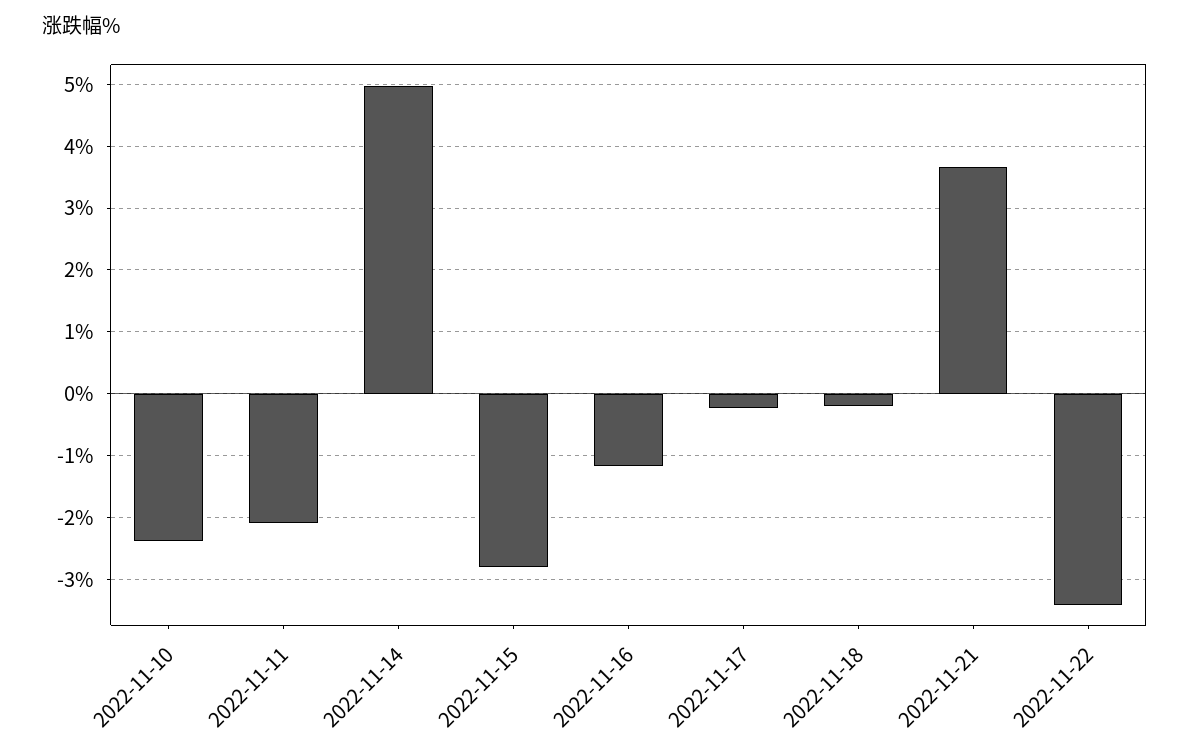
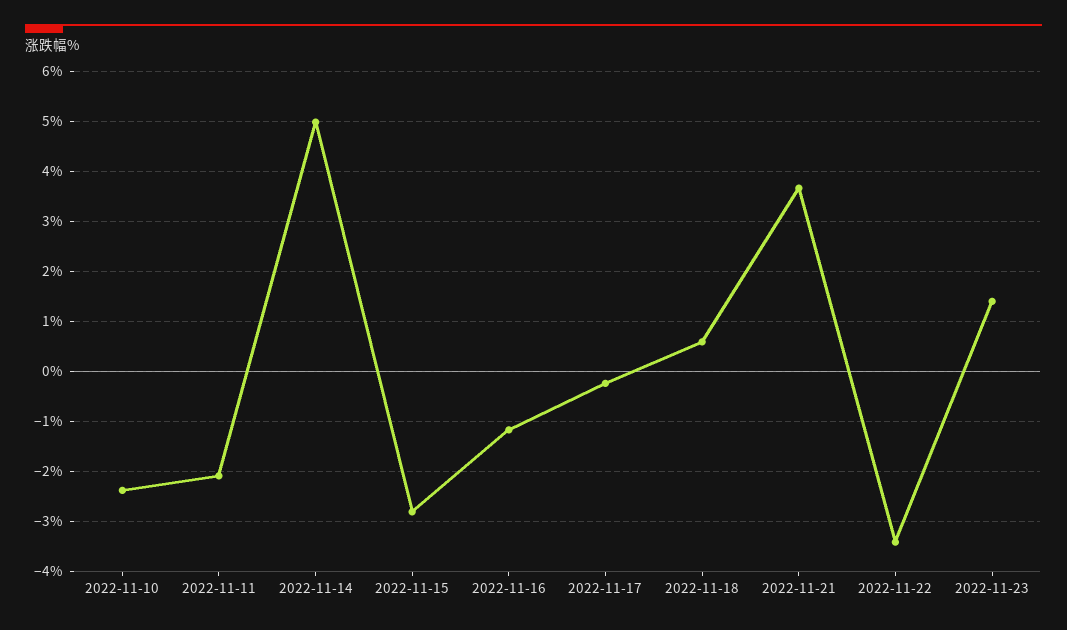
2022-11-18: -0.2 -> 0.6
2022-11-23: none -> 1.4

